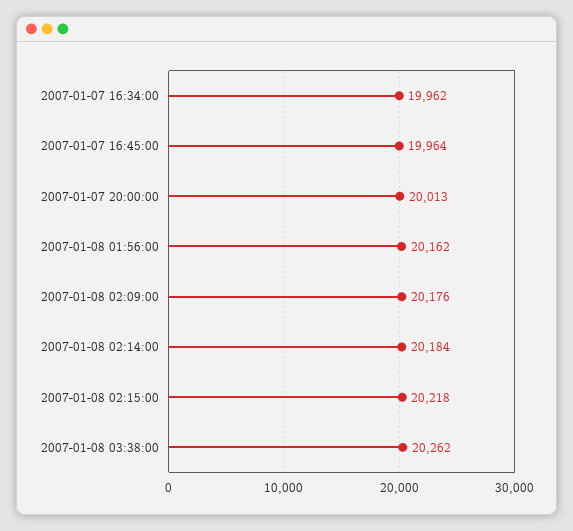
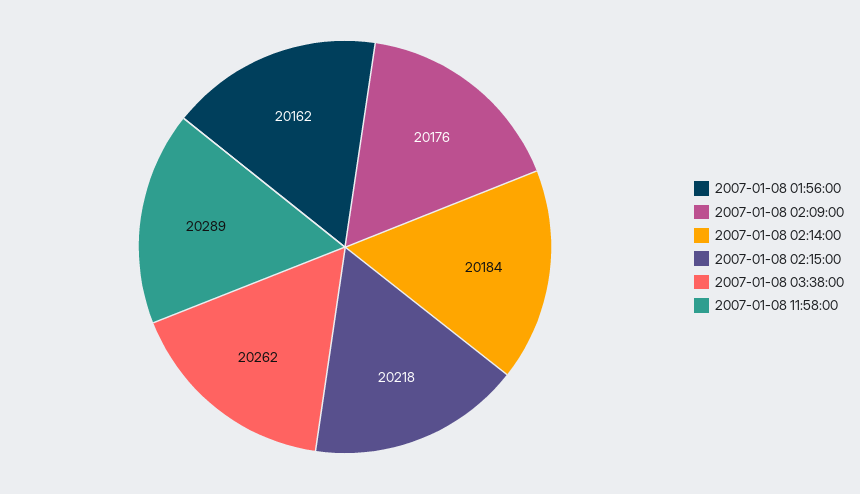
2007-01-07 16:34:00: 19962 -> none
2007-01-07 16:45:00: 19964 -> none
2007-01-07 20:00:00: 20013 -> none
2007-01-08 11:58:00: none -> 20289

